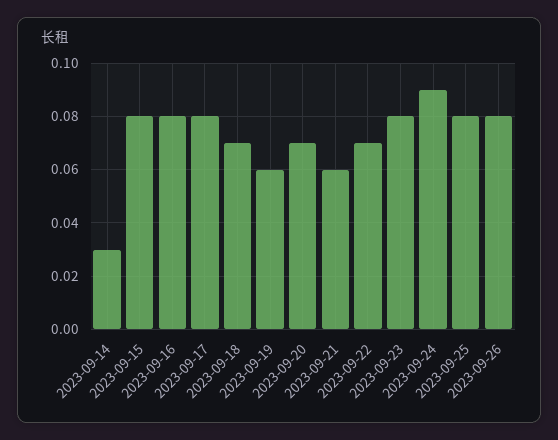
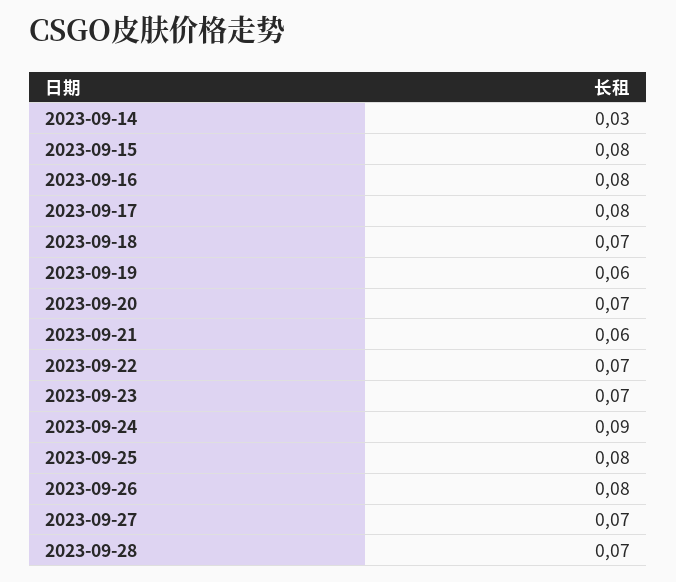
2023-09-23: 0.08 -> 0.07
2023-09-27: none -> 0.07
2023-09-28: none -> 0.07

